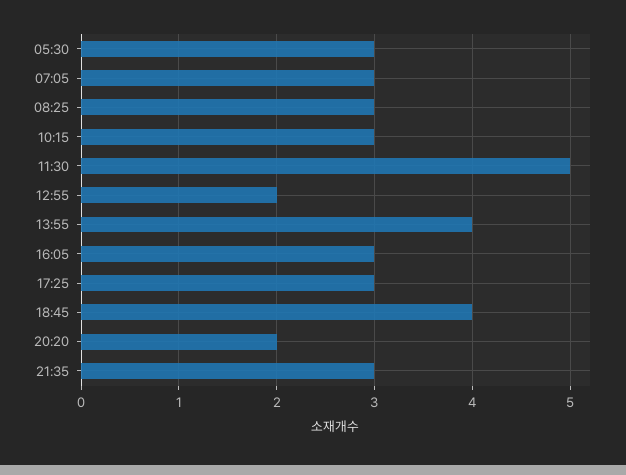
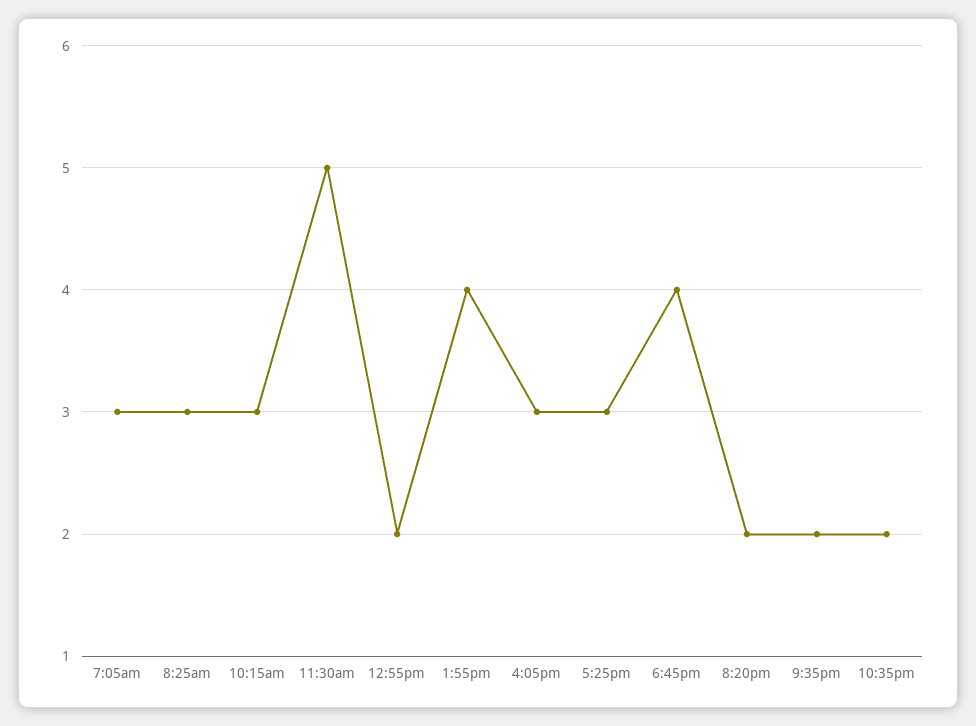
05:30: 3 -> none
21:35: 3 -> 2
10:35pm: none -> 2

